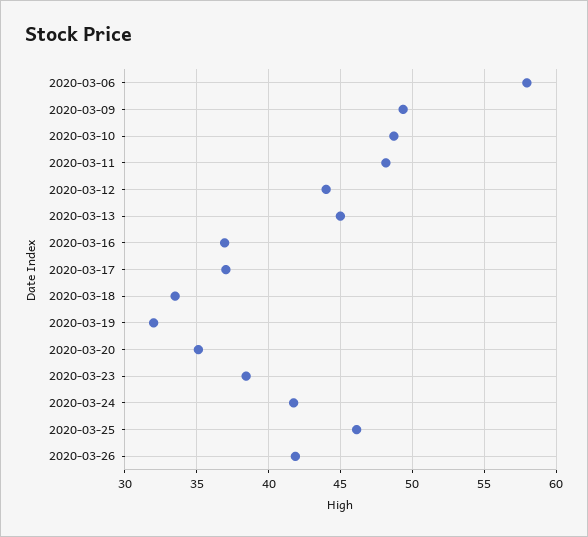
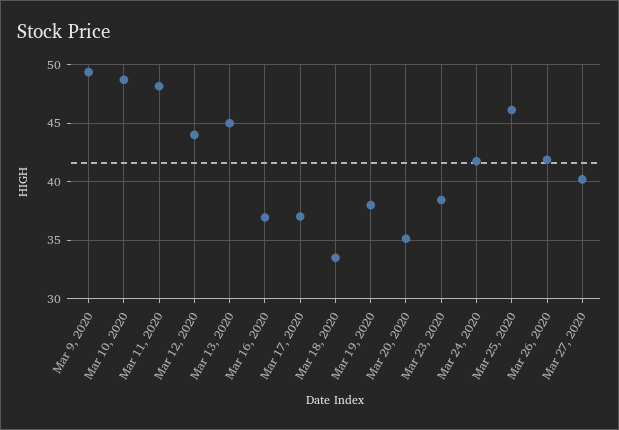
2020-03-06: 58 -> none
2020-03-19: 32 -> 38
Mar 27, 2020: none -> 40

